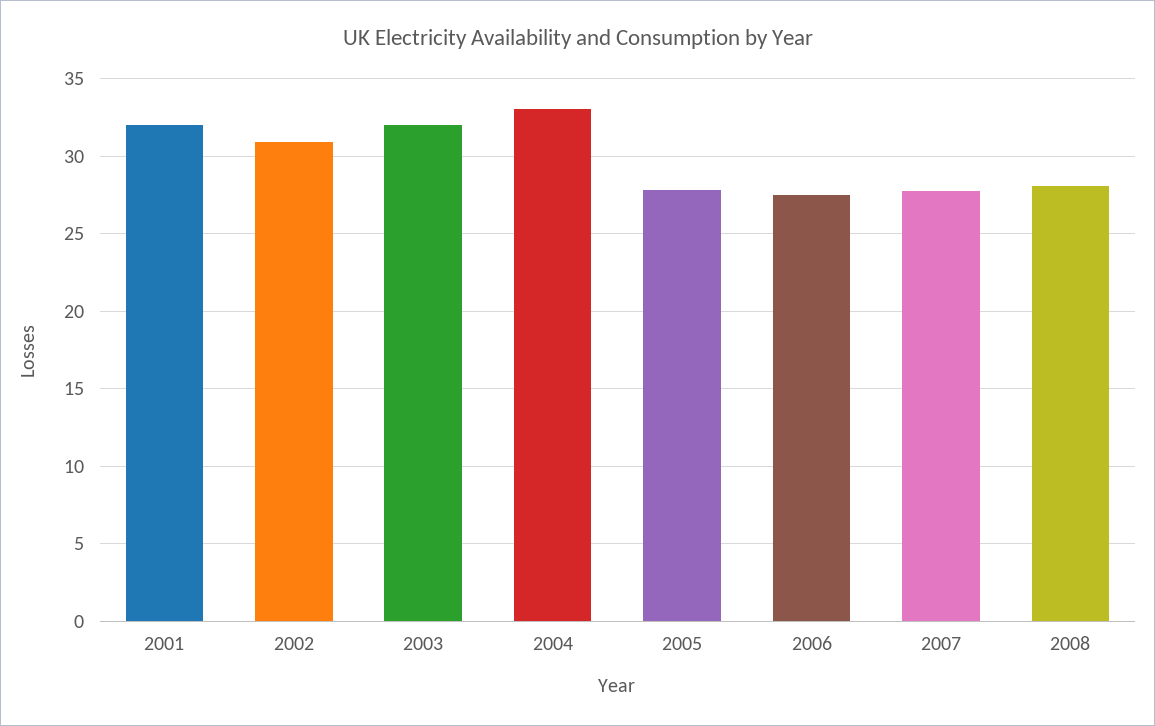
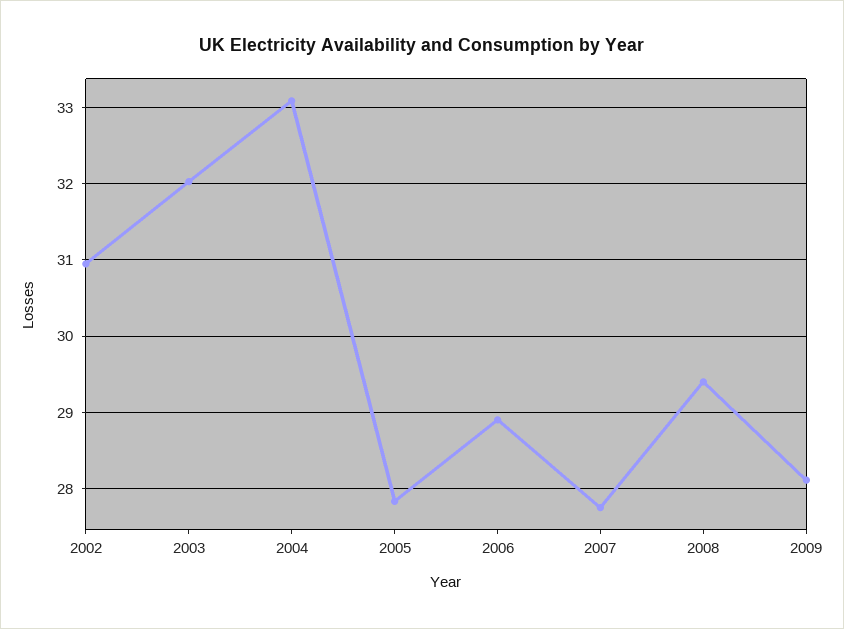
2001: 32 -> none
2006: 27.5 -> 28.9
2008: 28 -> 29.4
2009: none -> 28.1

